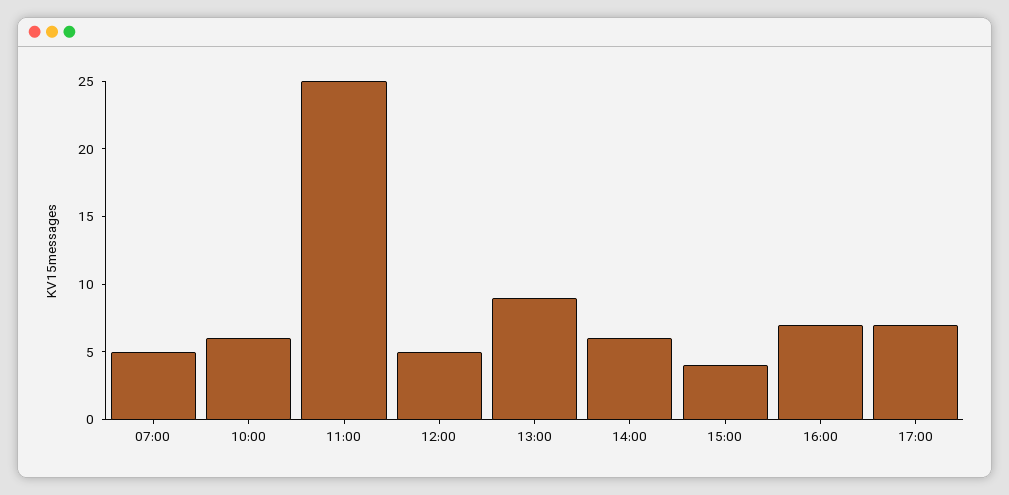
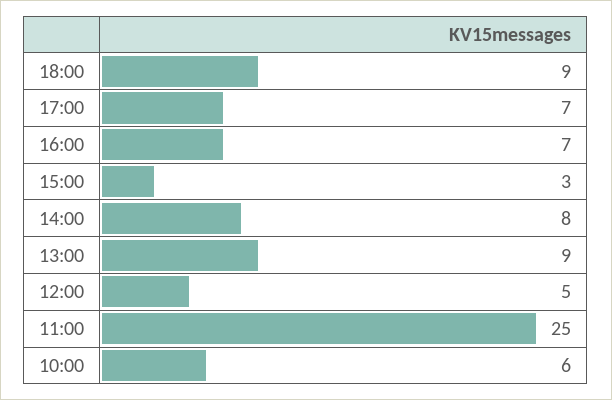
07:00: 5 -> none
14:00: 6 -> 8
15:00: 4 -> 3
18:00: none -> 9

